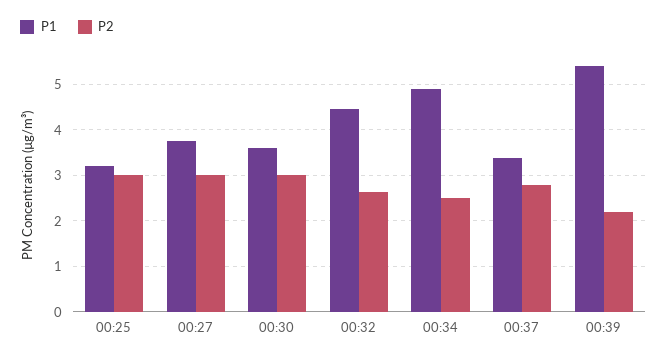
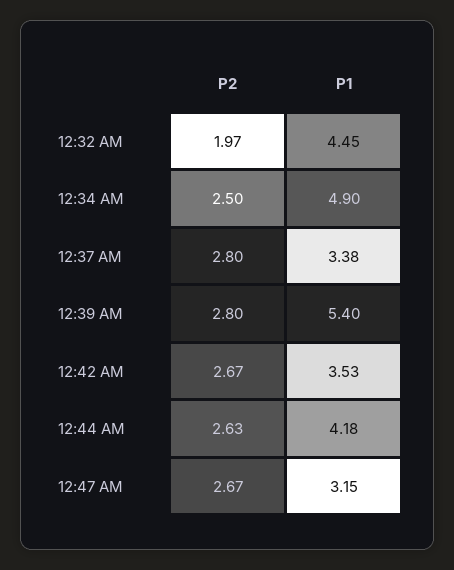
P1, 00:25: 3.2 -> none
P2, 00:25: 3 -> none
P1, 00:27: 3.8 -> none
P2, 00:27: 3 -> none
P1, 00:30: 3.6 -> none
P2, 00:30: 3 -> none
P2, 00:32: 2.6 -> 1.97
P2, 00:39: 2.2 -> 2.8
P2, 12:42 AM: none -> 2.67
P1, 12:42 AM: none -> 3.53
P2, 12:44 AM: none -> 2.63
P1, 12:44 AM: none -> 4.18
P2, 12:47 AM: none -> 2.67
P1, 12:47 AM: none -> 3.15

